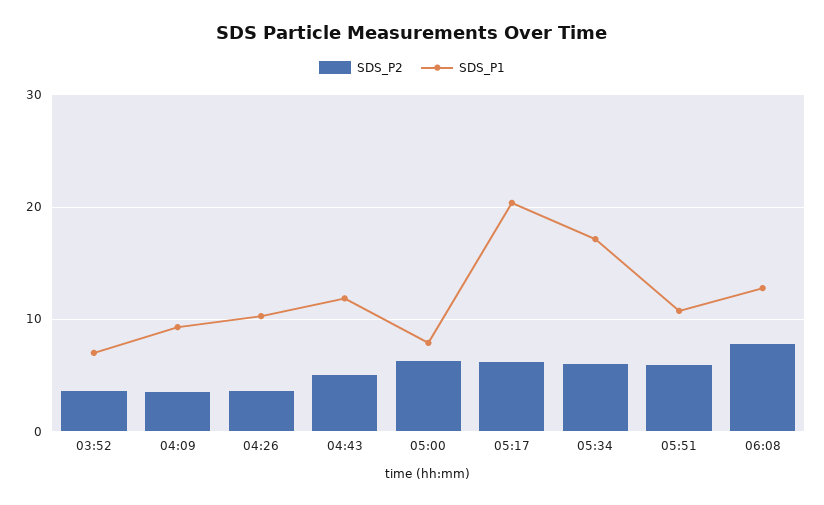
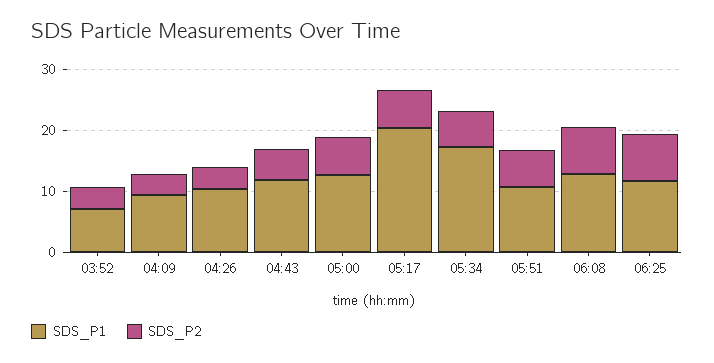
SDS_P1, 05:00: 8 -> 12
SDS_P1, 06:25: none -> 12
SDS_P2, 06:25: none -> 8

